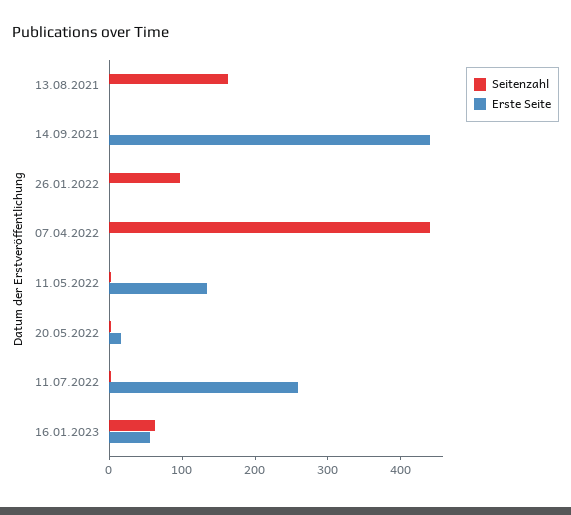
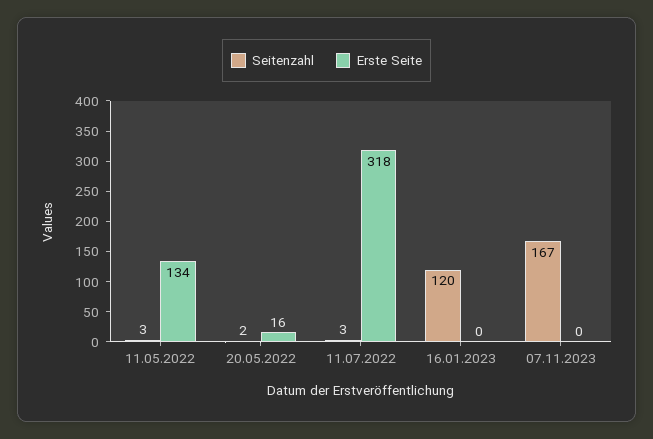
Seitenzahl, 13.08.2021: 160 -> none
Erste Seite, 13.08.2021: 0 -> none
Seitenzahl, 14.09.2021: 0 -> none
Erste Seite, 14.09.2021: 440 -> none
Seitenzahl, 26.01.2022: 100 -> none
Erste Seite, 26.01.2022: 0 -> none
Seitenzahl, 07.04.2022: 440 -> none
Erste Seite, 07.04.2022: 0 -> none
Erste Seite, 11.07.2022: 260 -> 318
Seitenzahl, 16.01.2023: 60 -> 120
Erste Seite, 16.01.2023: 60 -> 0
Seitenzahl, 07.11.2023: none -> 167
Erste Seite, 07.11.2023: none -> 0

